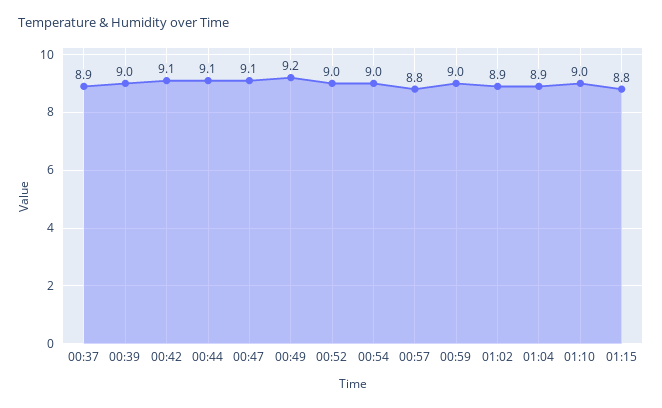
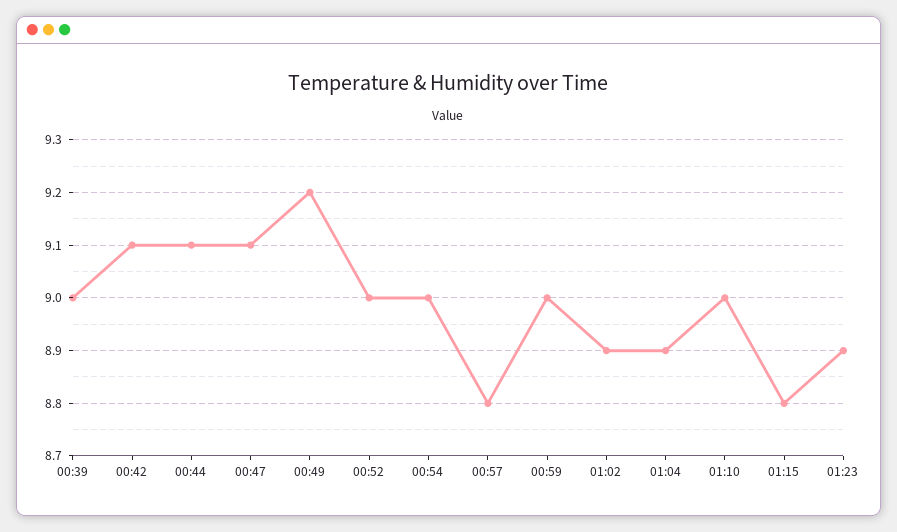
00:37: 8.9 -> none
01:23: none -> 8.9

